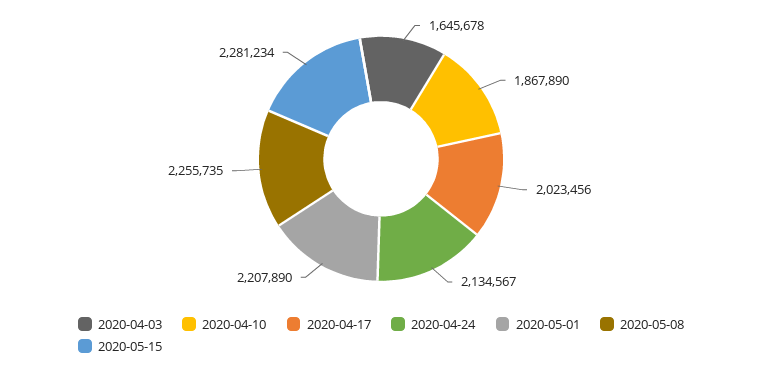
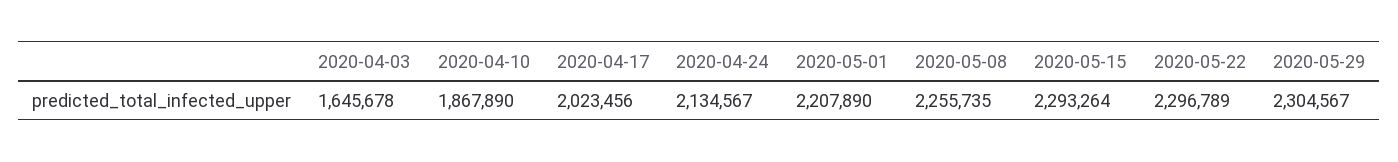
2020-05-15: 2281234 -> 2293264
2020-05-22: none -> 2296789
2020-05-29: none -> 2304567

